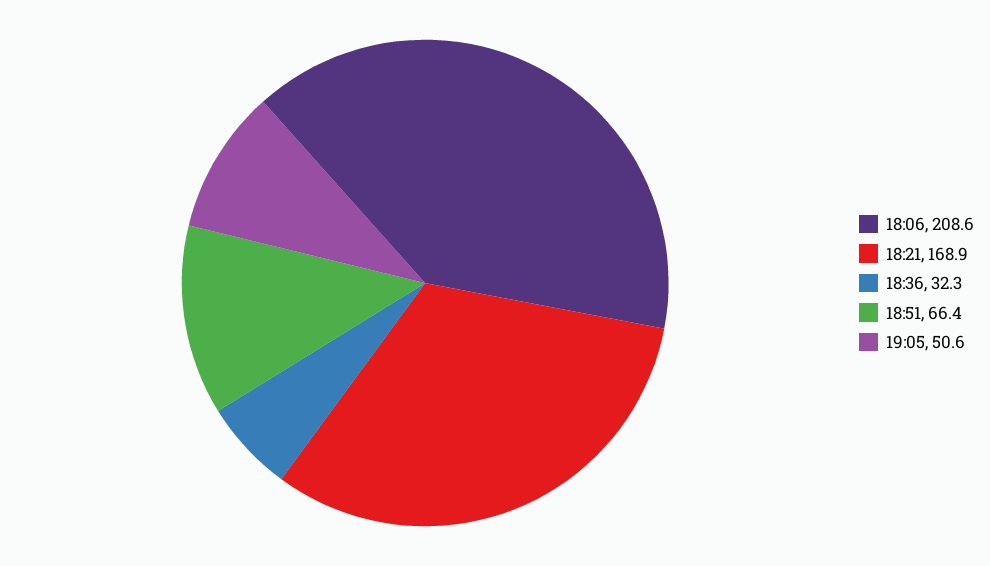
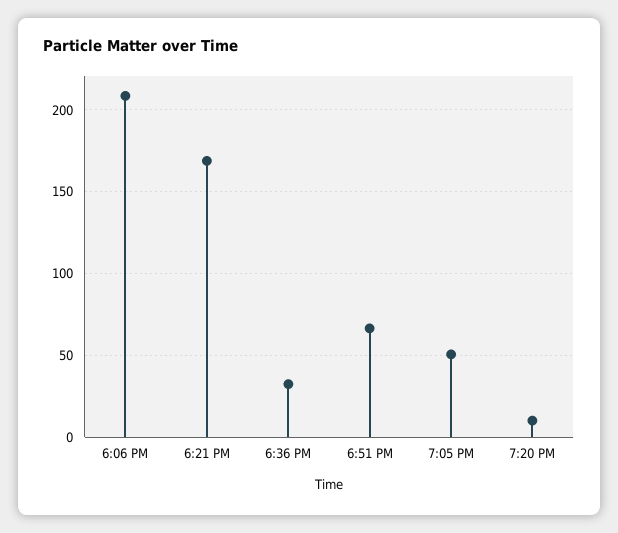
7:20 PM: none -> 10

